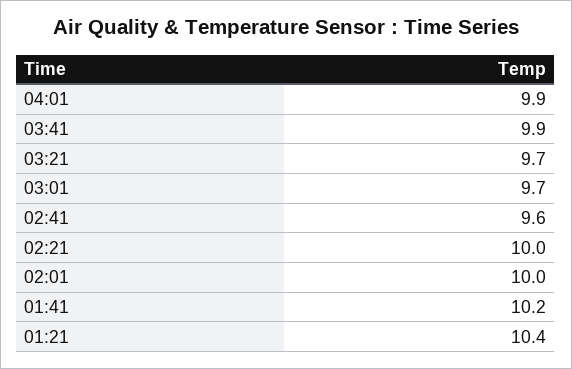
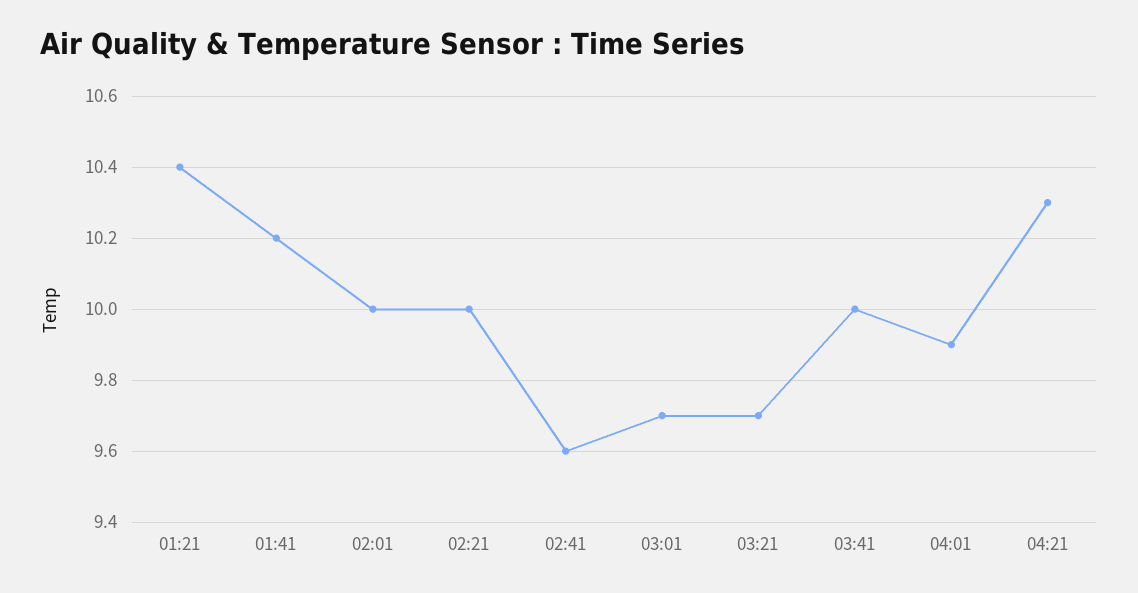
03:41: 9.9 -> 10
04:21: none -> 10.3

